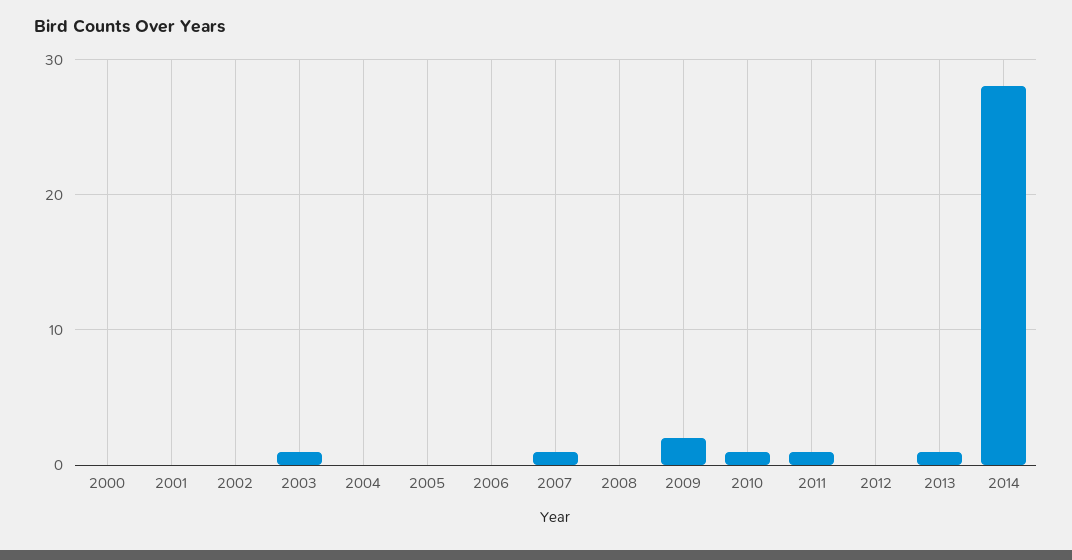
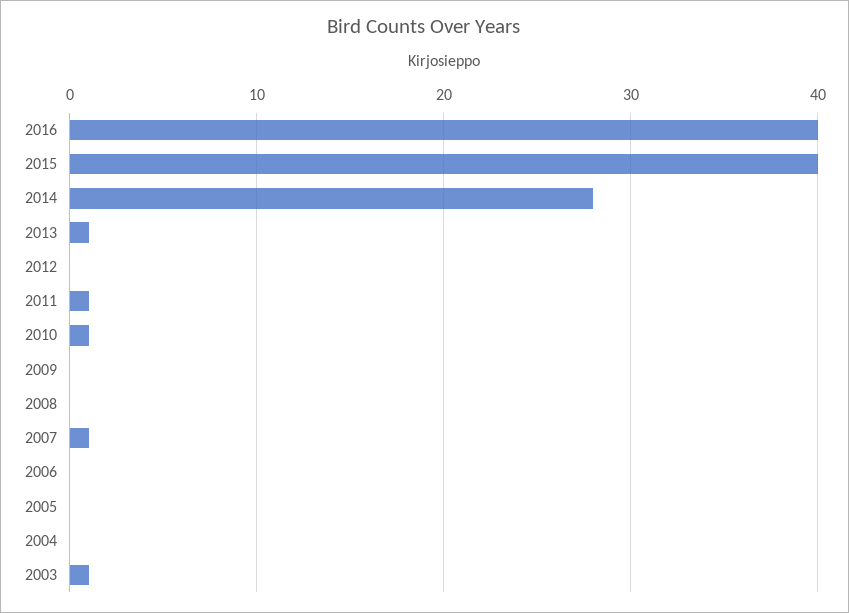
2000: 0 -> none
2001: 0 -> none
2002: 0 -> none
2009: 2 -> 0
2016: none -> 40
2015: none -> 40

